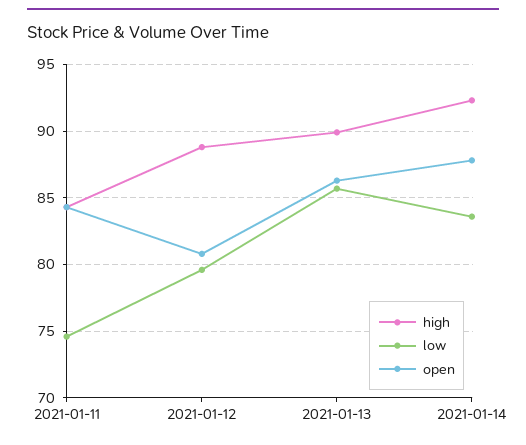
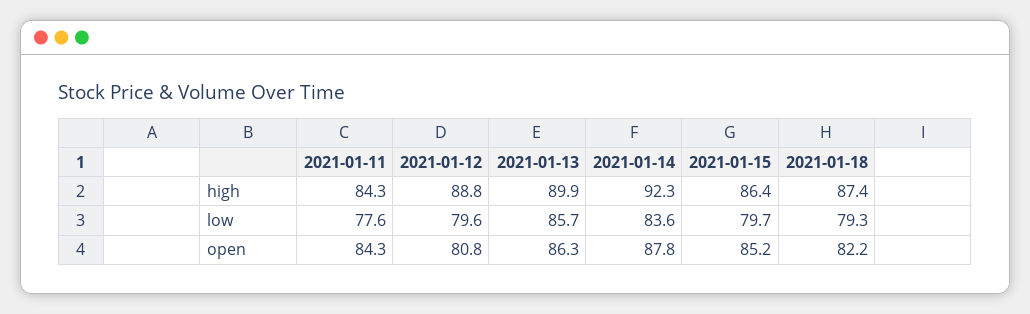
low, 2021-01-11: 74.5 -> 77.6
high, 2021-01-15: none -> 86.4
high, 2021-01-18: none -> 87.4
low, 2021-01-15: none -> 79.7
low, 2021-01-18: none -> 79.3
open, 2021-01-15: none -> 85.2
open, 2021-01-18: none -> 82.2

